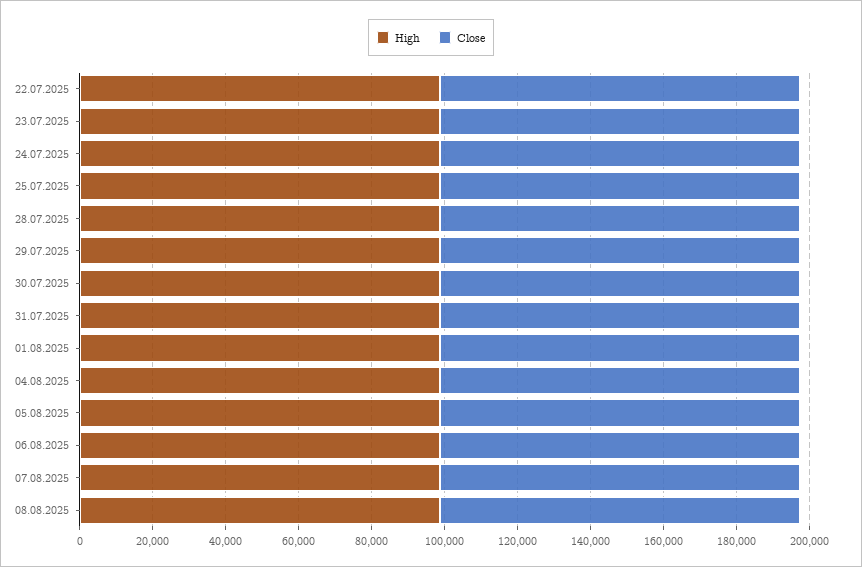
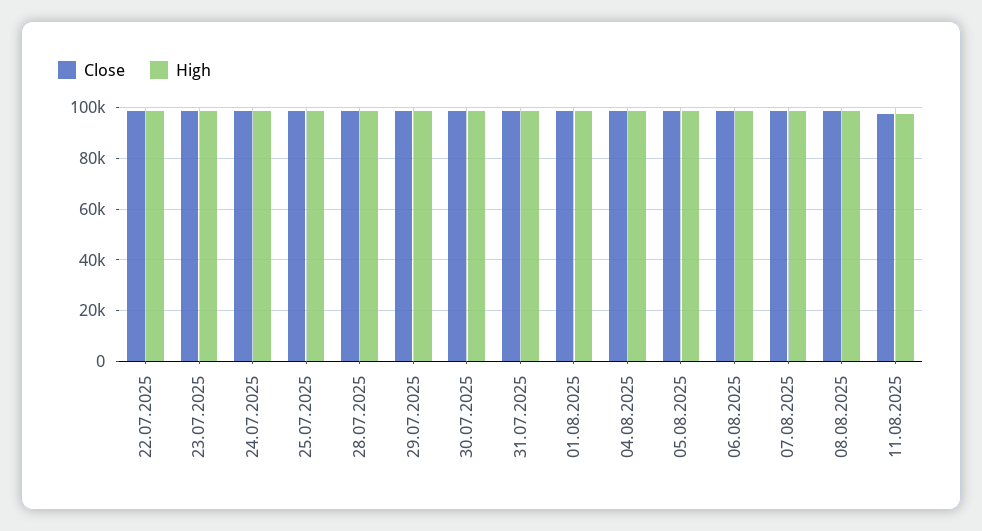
Close, 11.08.2025: none -> 97500
High, 11.08.2025: none -> 97500

